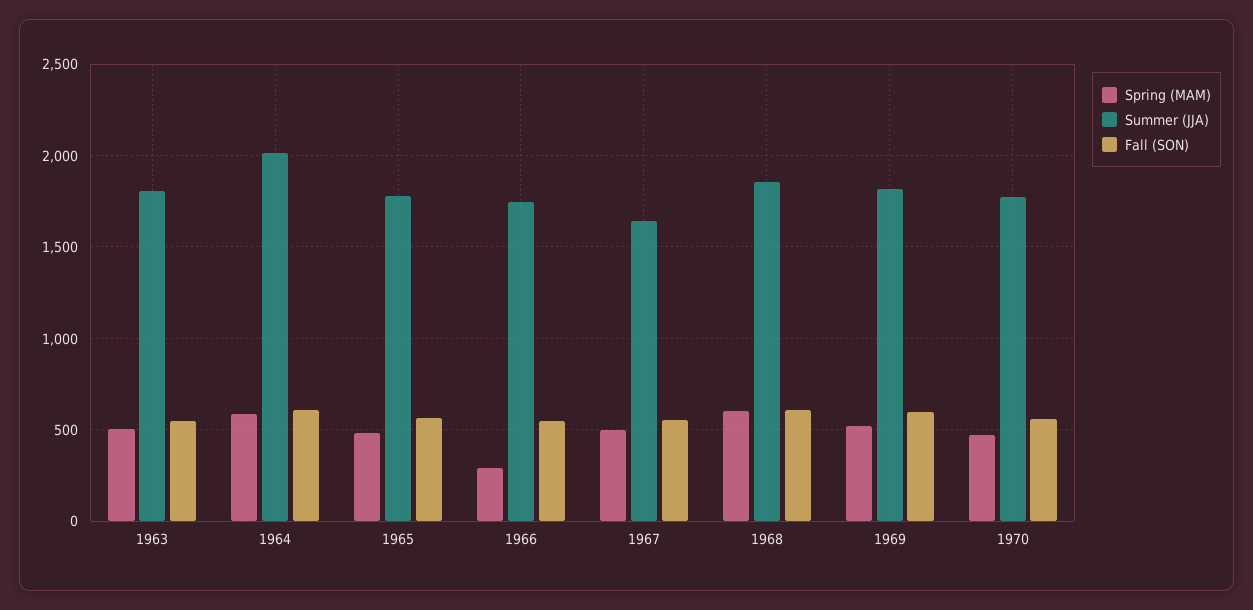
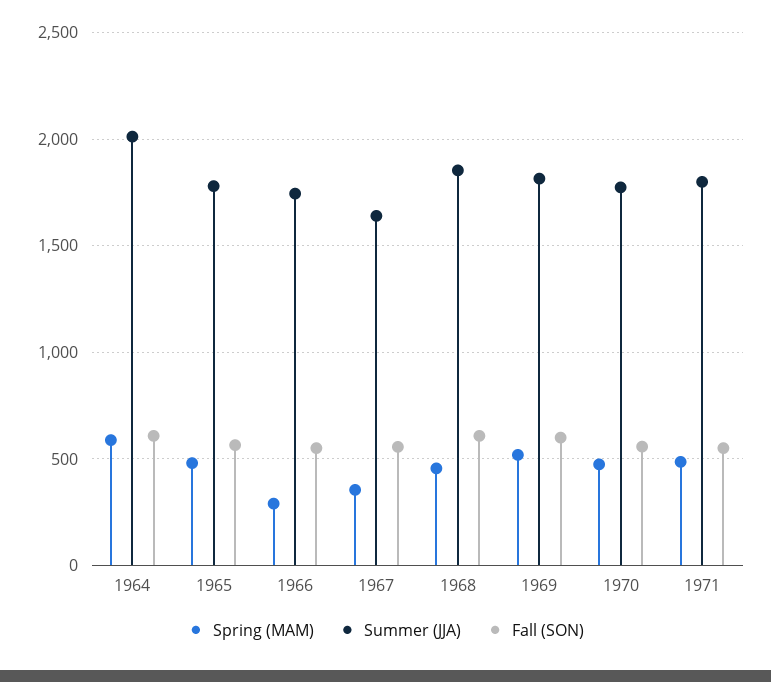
Spring (MAM), 1963: 500 -> none
Summer (JJA), 1963: 1800 -> none
Fall (SON), 1963: 550 -> none
Spring (MAM), 1967: 500 -> 350
Spring (MAM), 1968: 600 -> 450
Spring (MAM), 1971: none -> 500
Summer (JJA), 1971: none -> 1800
Fall (SON), 1971: none -> 550

